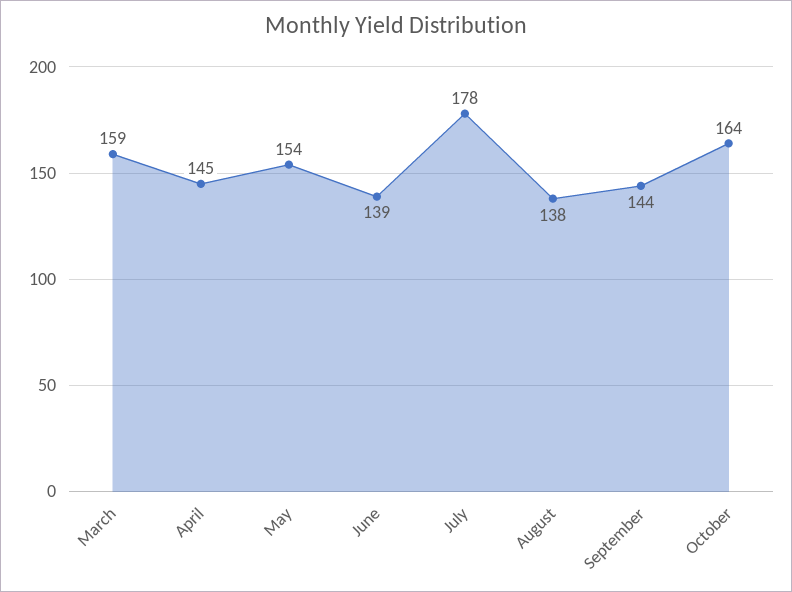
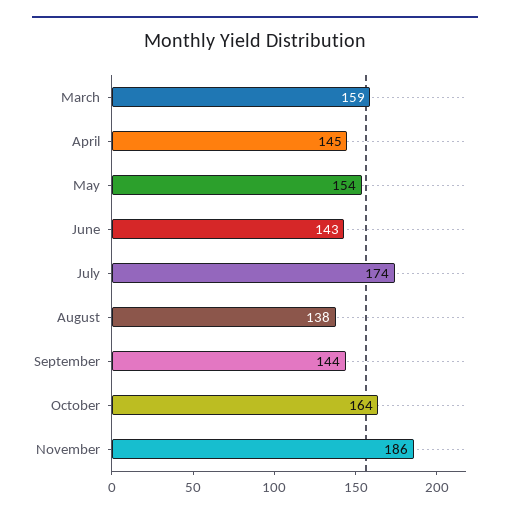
June: 139 -> 143
July: 178 -> 174
November: none -> 186

